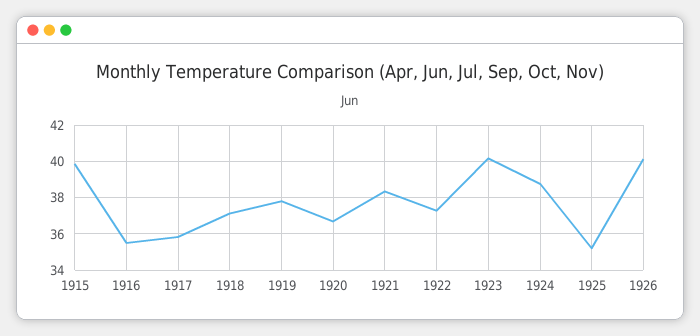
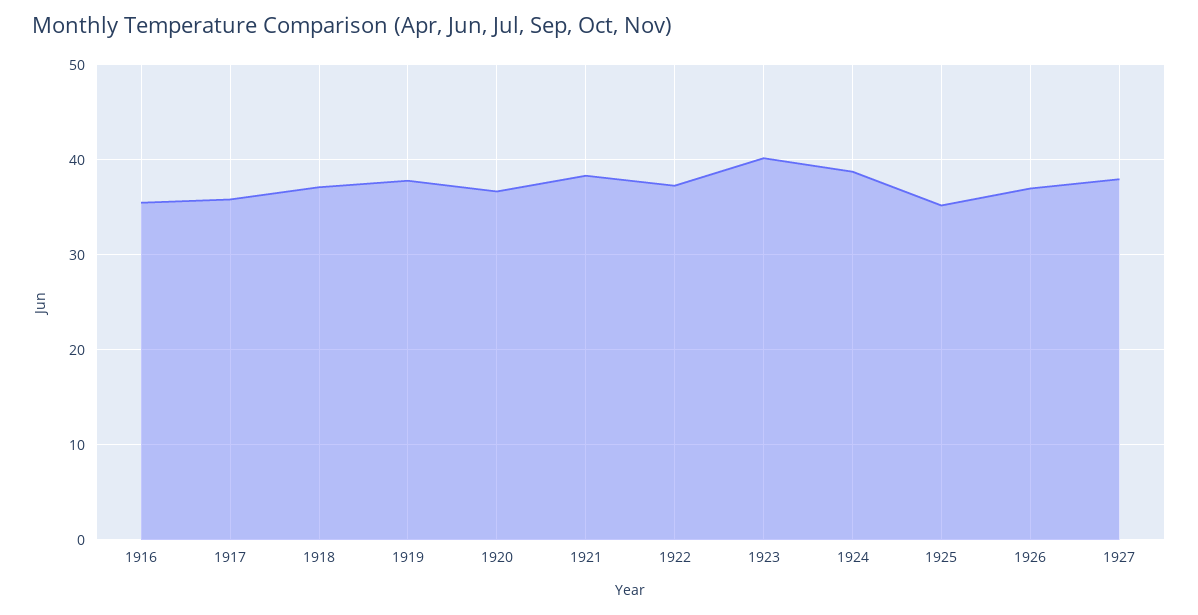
1915: 40 -> none
1926: 40 -> 37
1927: none -> 38

